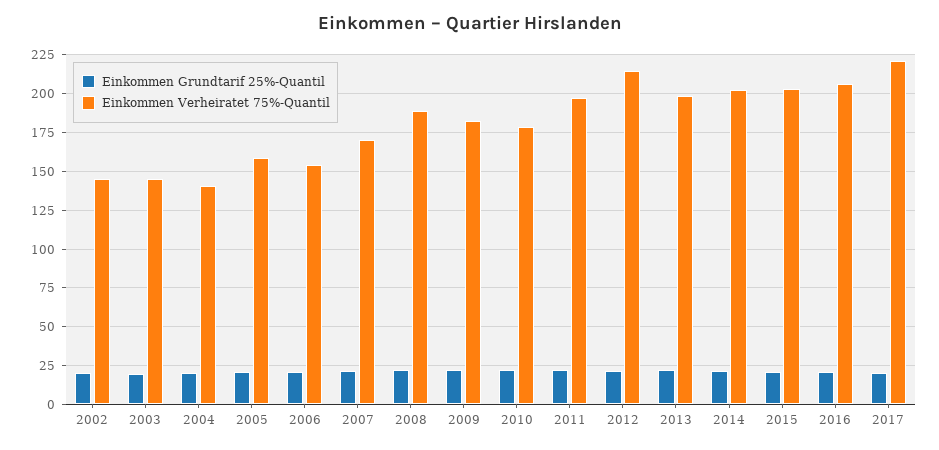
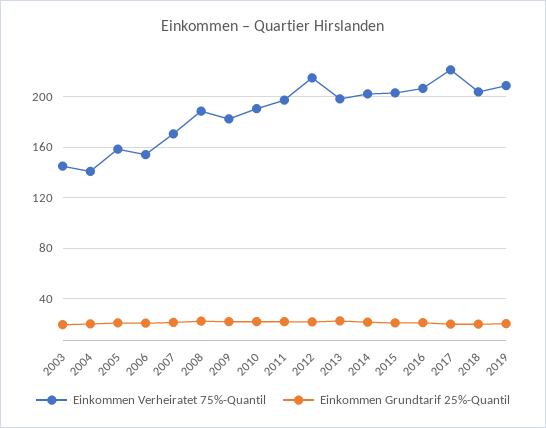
Einkommen Grundtarif 25%-Quantil, 2002: 20 -> none
Einkommen Verheiratet 75%-Quantil, 2002: 145 -> none
Einkommen Verheiratet 75%-Quantil, 2010: 180 -> 190
Einkommen Verheiratet 75%-Quantil, 2018: none -> 205
Einkommen Grundtarif 25%-Quantil, 2018: none -> 20
Einkommen Verheiratet 75%-Quantil, 2019: none -> 210
Einkommen Grundtarif 25%-Quantil, 2019: none -> 20

